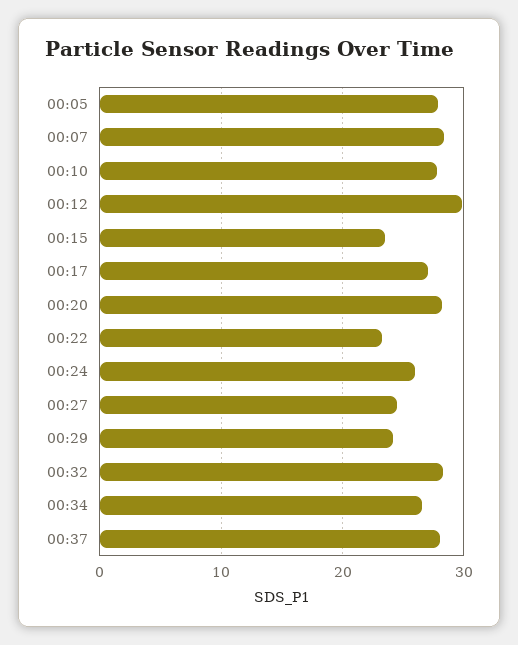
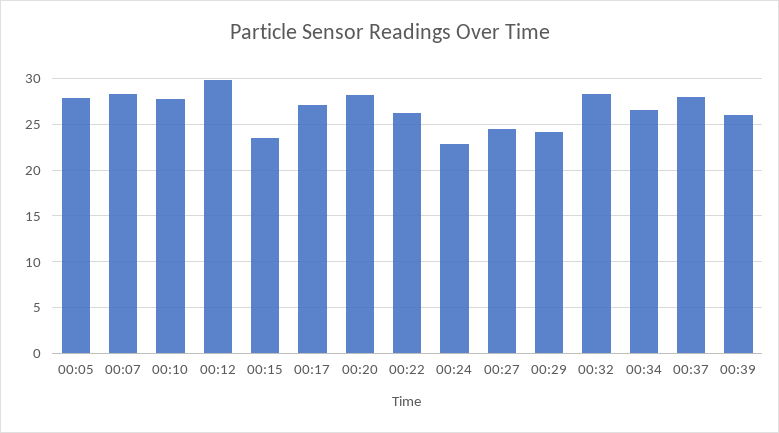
00:22: 23 -> 26
00:24: 26 -> 23
00:39: none -> 26

